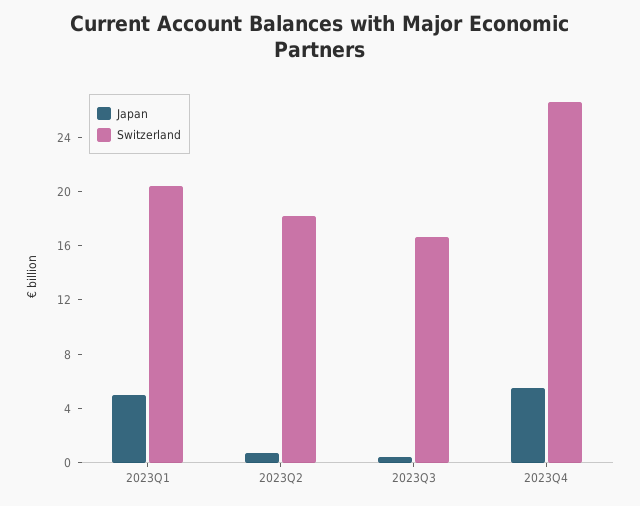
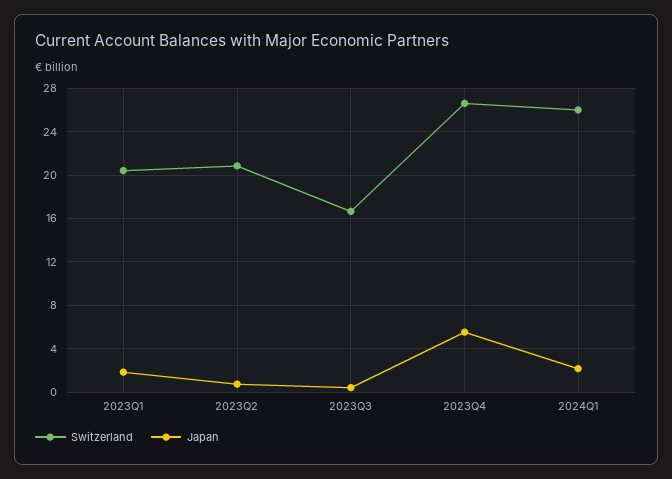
Japan, 2023Q1: 5 -> 2
Switzerland, 2023Q2: 18 -> 21
Switzerland, 2024Q1: none -> 26
Japan, 2024Q1: none -> 2

